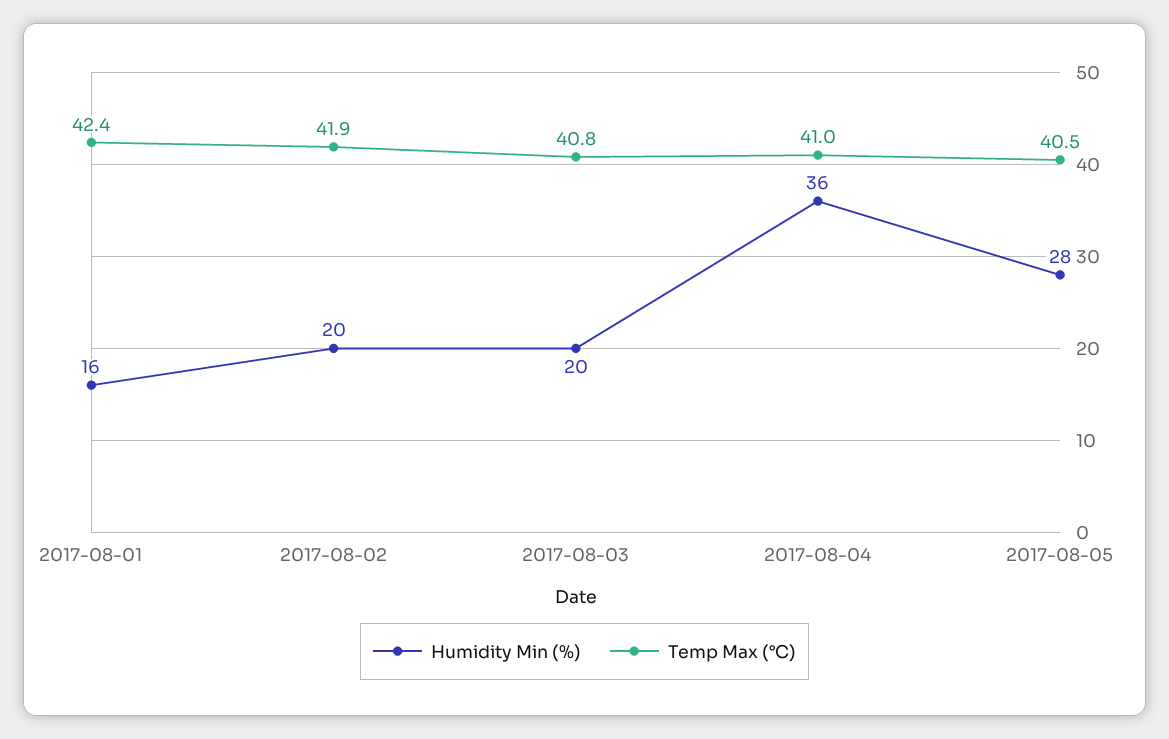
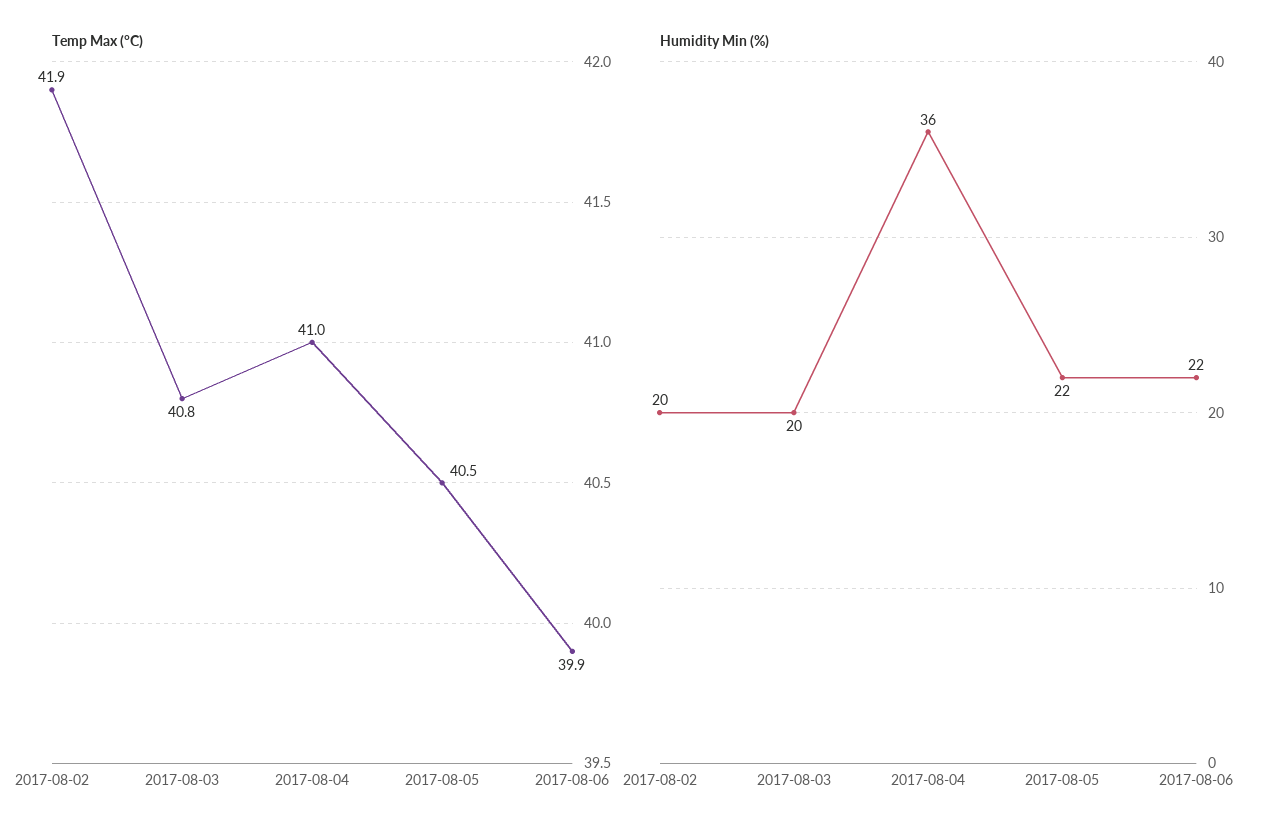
Humidity Min (%), 2017-08-01: 16 -> none
Temp Max (°C), 2017-08-01: 42.4 -> none
Humidity Min (%), 2017-08-05: 28 -> 22
Temp Max (°C), 2017-08-06: none -> 39.9
Humidity Min (%), 2017-08-06: none -> 22

